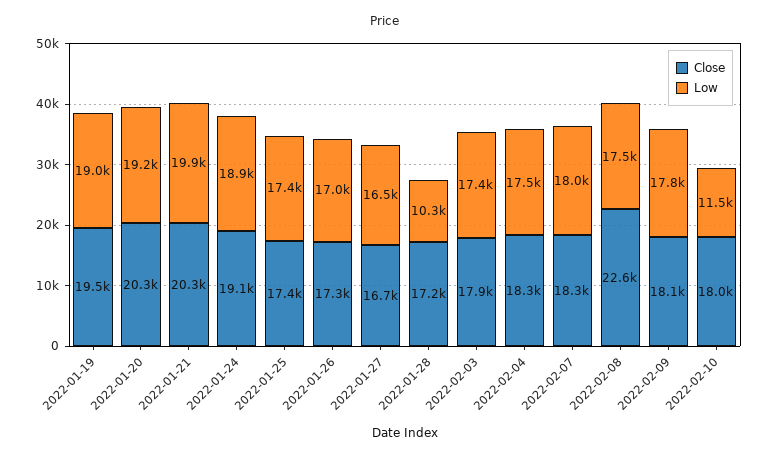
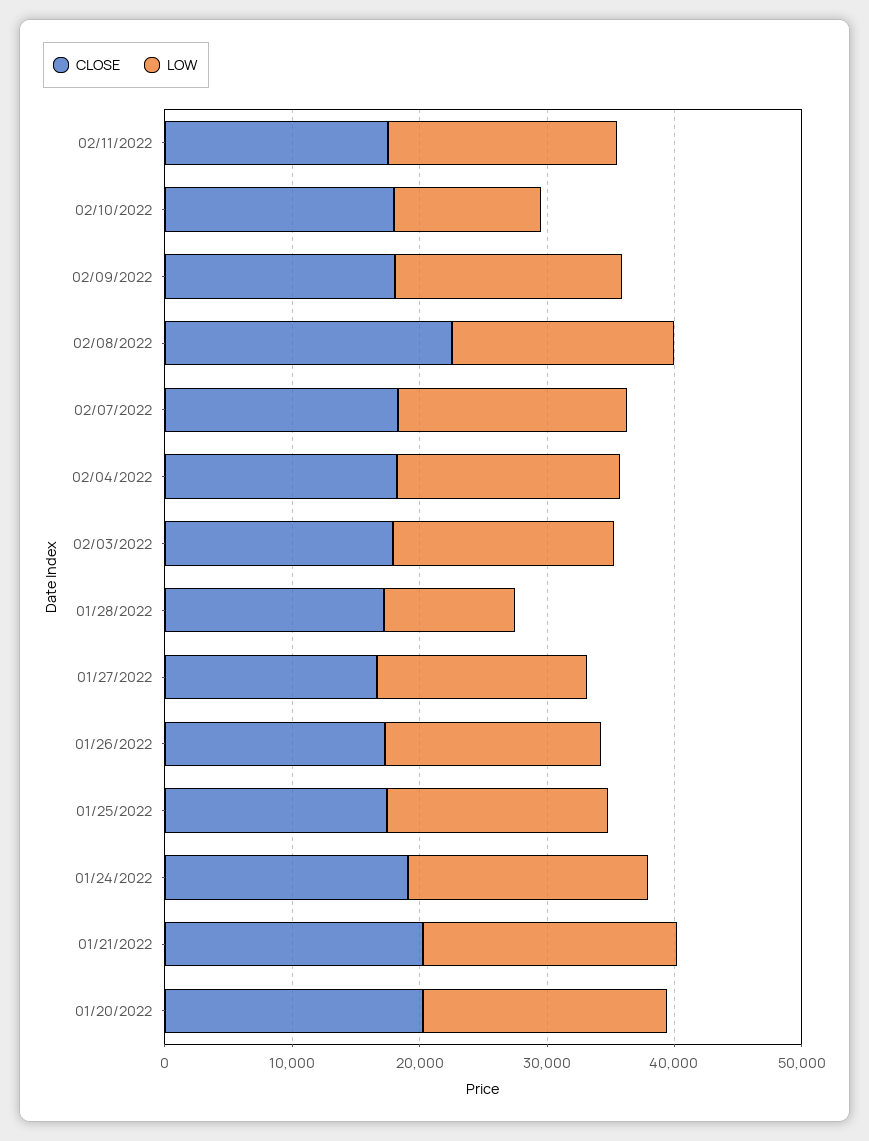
Close, 2022-01-19: 19500 -> none
Low, 2022-01-19: 19000 -> none
Close, 02/11/2022: none -> 18000
Low, 02/11/2022: none -> 18000

